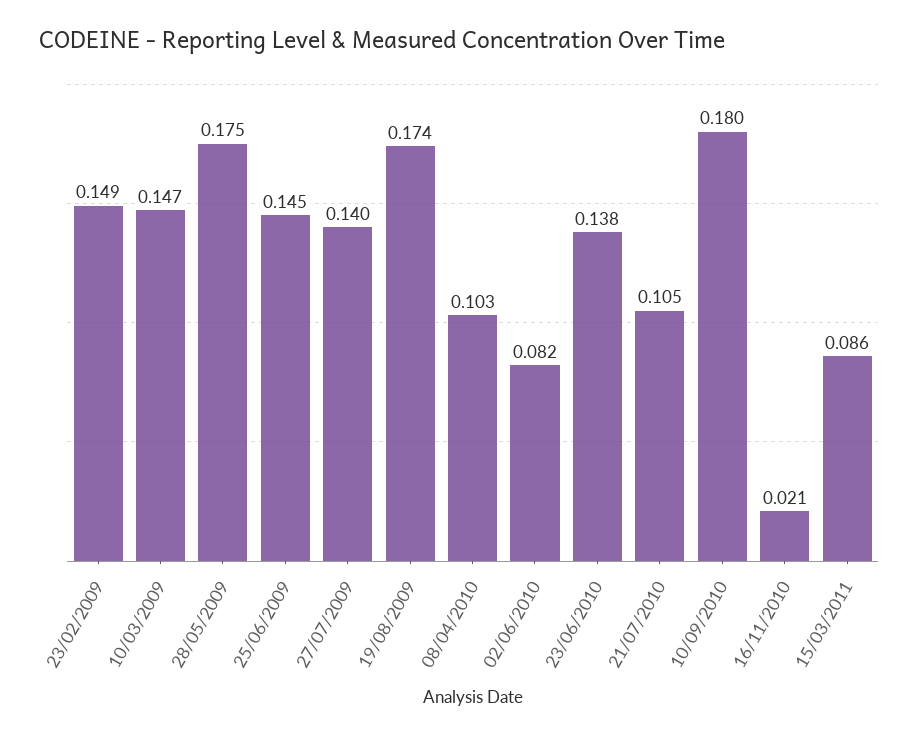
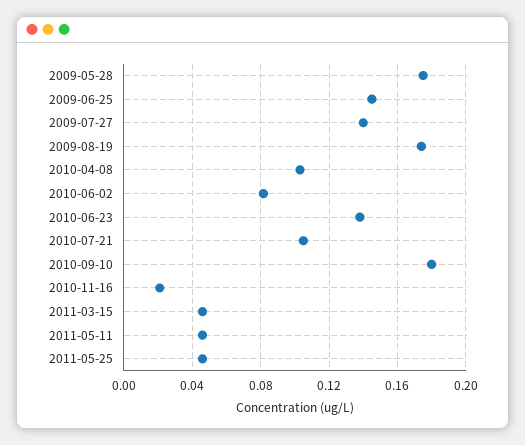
23/02/2009: 0.149 -> none
10/03/2009: 0.147 -> none
15/03/2011: 0.086 -> 0.045
2011-05-11: none -> 0.045
2011-05-25: none -> 0.045

